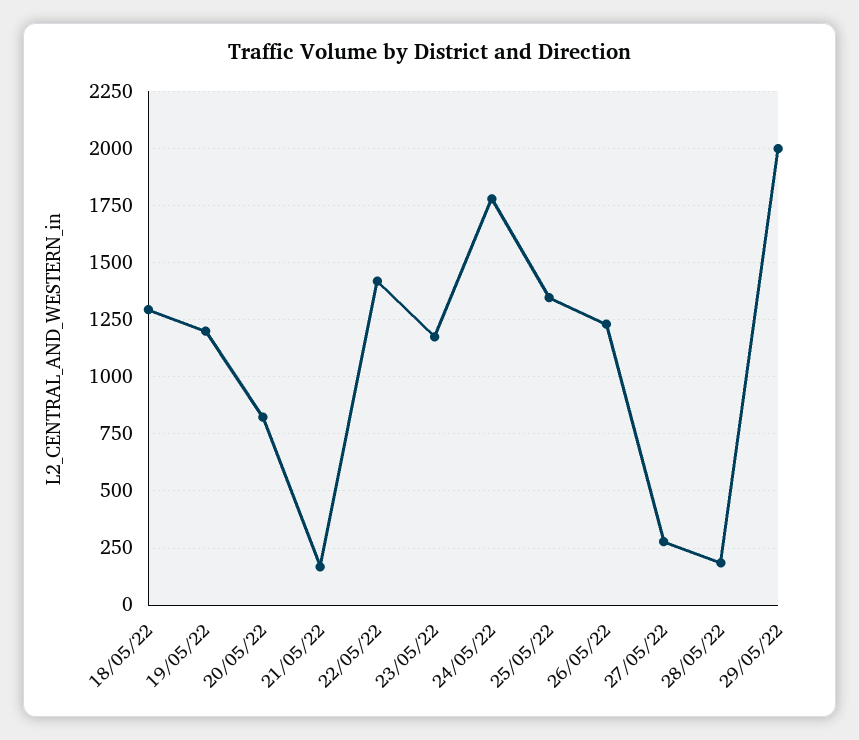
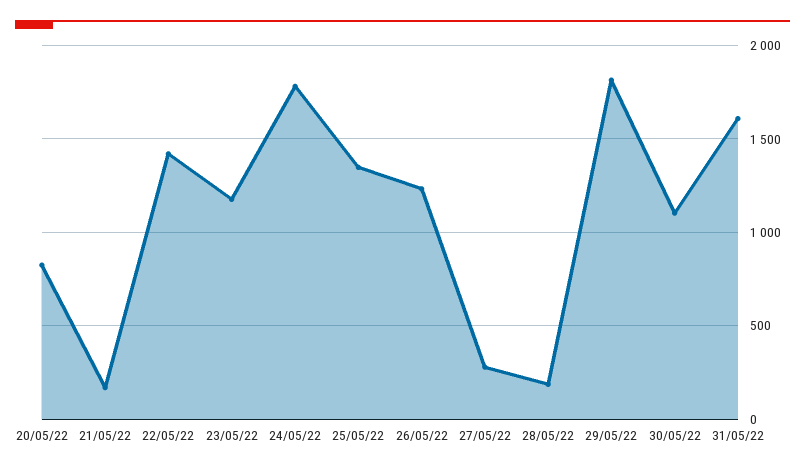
18/05/22: 1300 -> none
19/05/22: 1200 -> none
29/05/22: 2000 -> 1800
30/05/22: none -> 1100
31/05/22: none -> 1600

